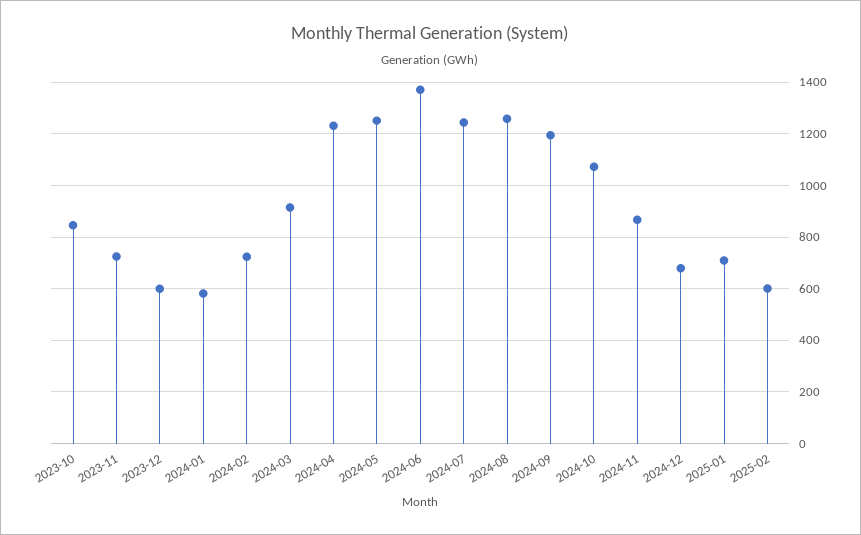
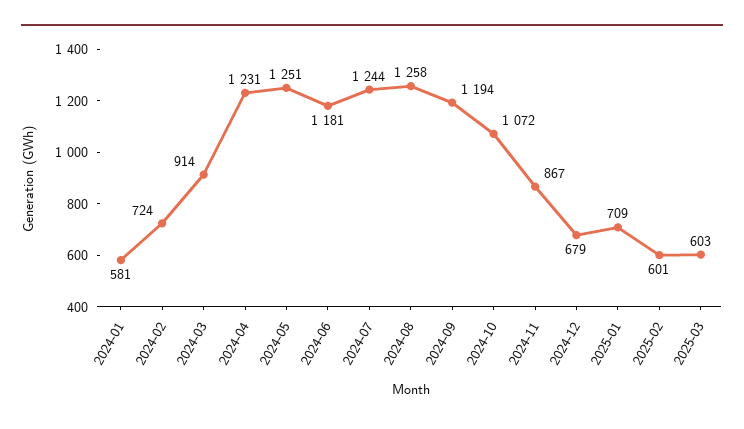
2023-10: 850 -> none
2023-11: 725 -> none
2023-12: 600 -> none
2024-06: 1375 -> 1181
2025-03: none -> 603

